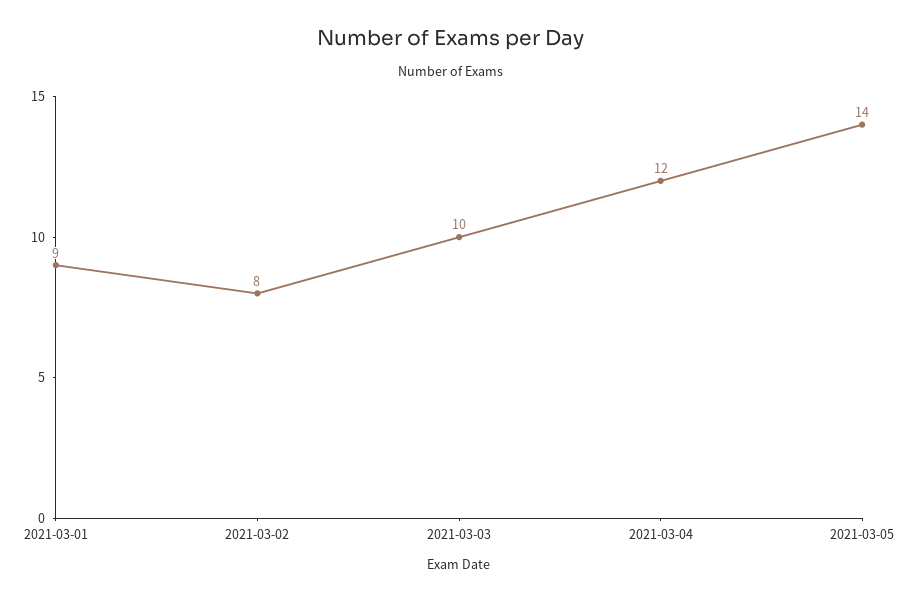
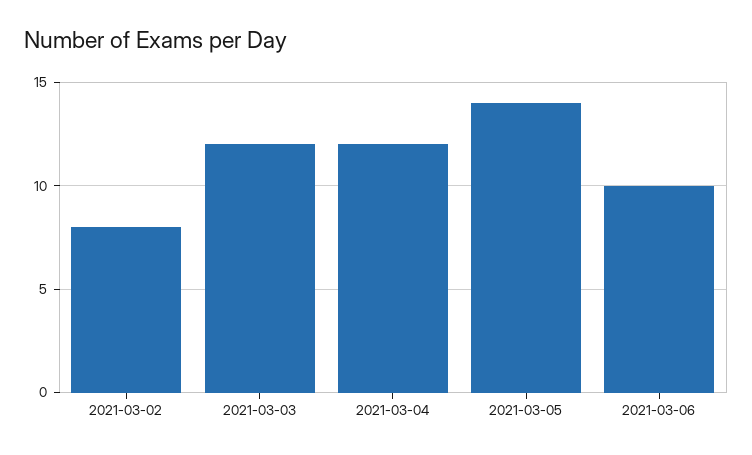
2021-03-01: 9 -> none
2021-03-03: 10 -> 12
2021-03-06: none -> 10

